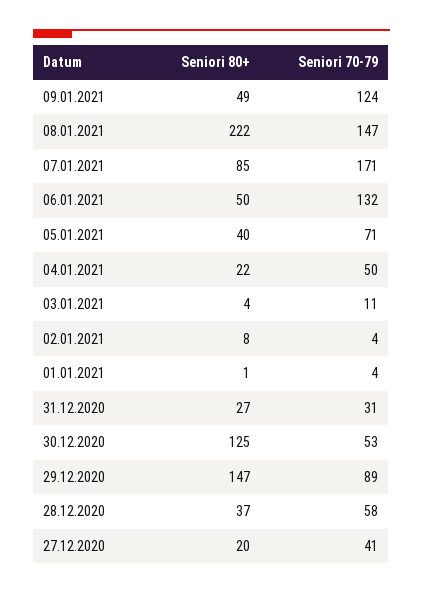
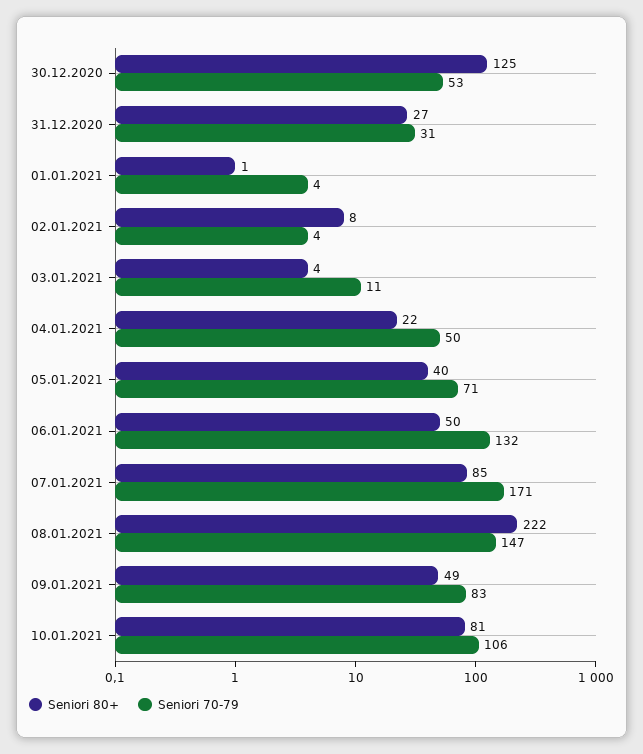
Seniori 70-79, 09.01.2021: 124 -> 83
Seniori 80+, 29.12.2020: 147 -> none
Seniori 70-79, 29.12.2020: 89 -> none
Seniori 80+, 28.12.2020: 37 -> none
Seniori 70-79, 28.12.2020: 58 -> none
Seniori 80+, 27.12.2020: 20 -> none
Seniori 70-79, 27.12.2020: 41 -> none
Seniori 80+, 10.01.2021: none -> 81
Seniori 70-79, 10.01.2021: none -> 106

